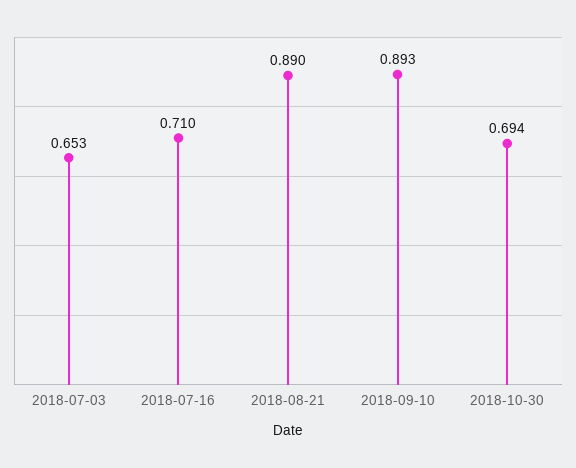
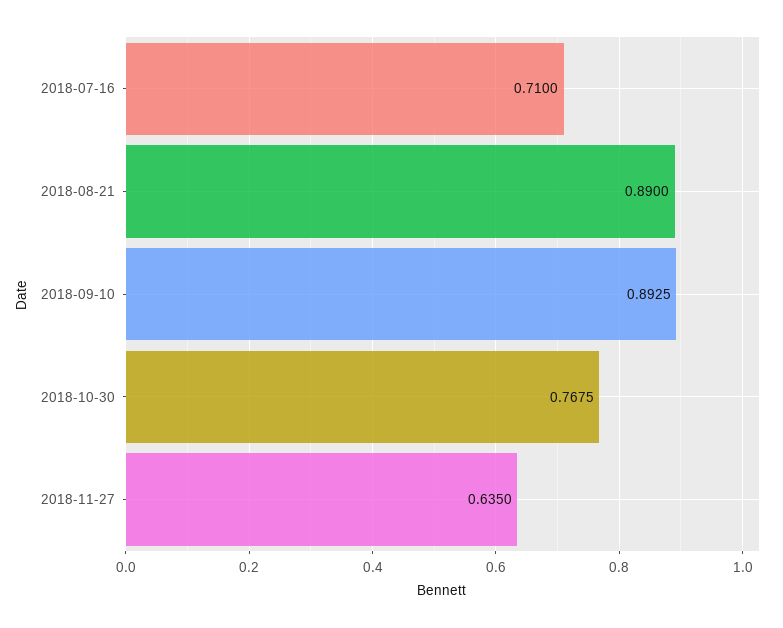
2018-07-03: 0.653 -> none
2018-10-30: 0.694 -> 0.7675
2018-11-27: none -> 0.635

